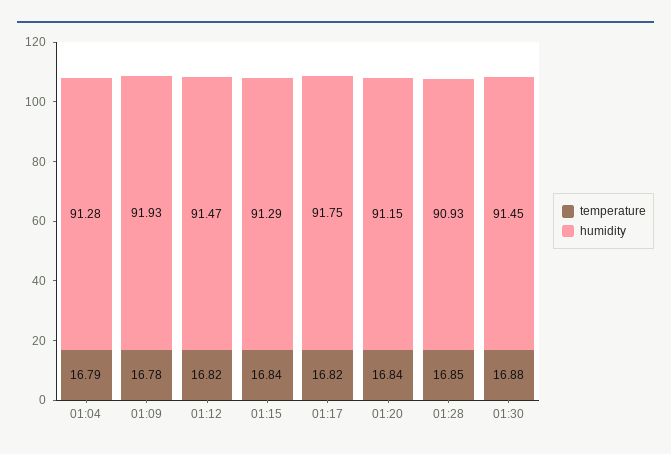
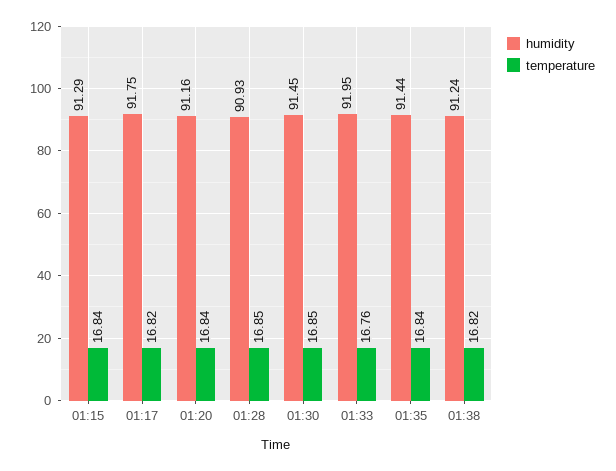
temperature, 01:04: 16.79 -> none
humidity, 01:04: 91.28 -> none
temperature, 01:09: 16.78 -> none
humidity, 01:09: 91.93 -> none
temperature, 01:12: 16.82 -> none
humidity, 01:12: 91.47 -> none
humidity, 01:20: 91.15 -> 91.16
temperature, 01:30: 16.88 -> 16.85
humidity, 01:33: none -> 91.95
temperature, 01:33: none -> 16.76
humidity, 01:35: none -> 91.44
temperature, 01:35: none -> 16.84
humidity, 01:38: none -> 91.24
temperature, 01:38: none -> 16.82

